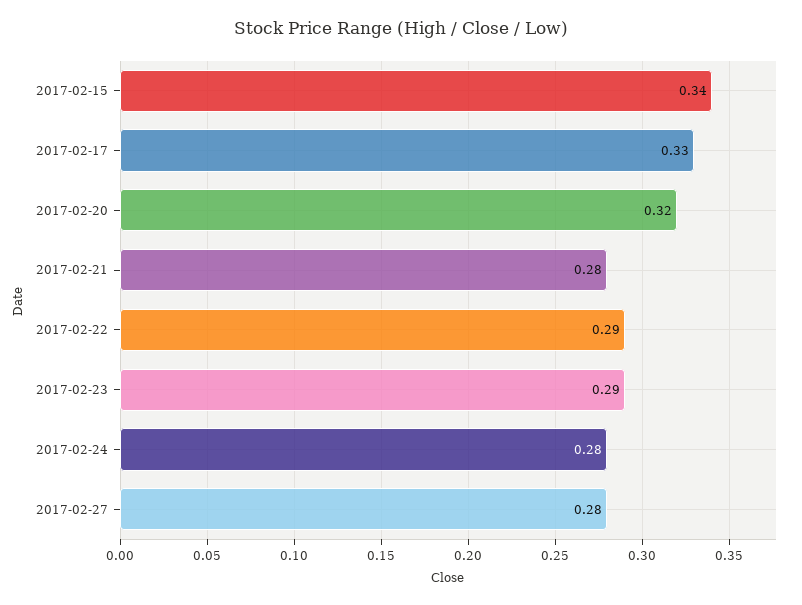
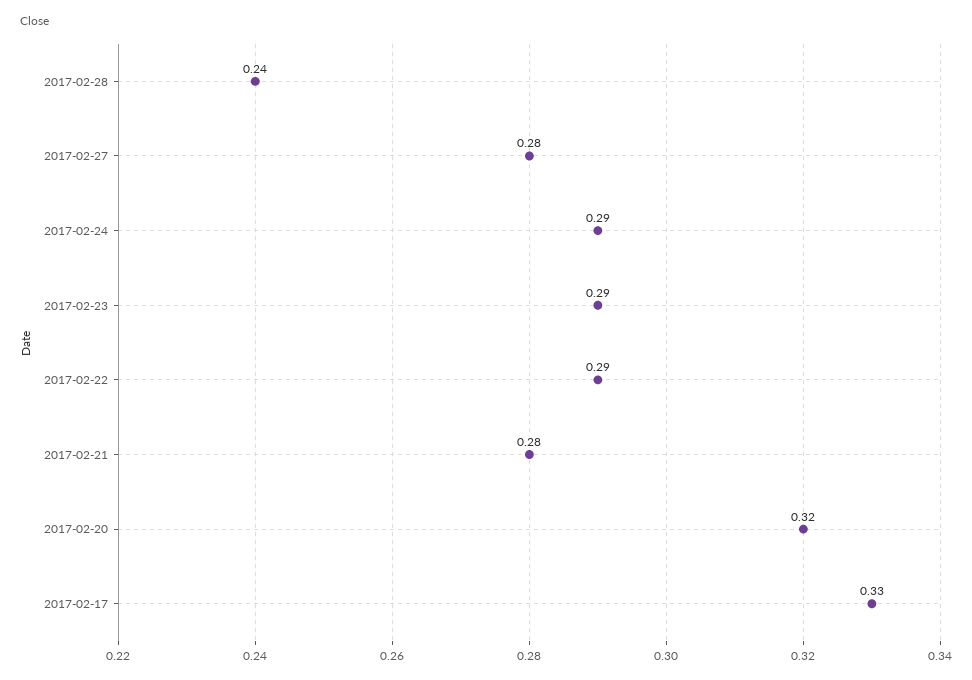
2017-02-15: 0.34 -> none
2017-02-24: 0.28 -> 0.29
2017-02-28: none -> 0.24

